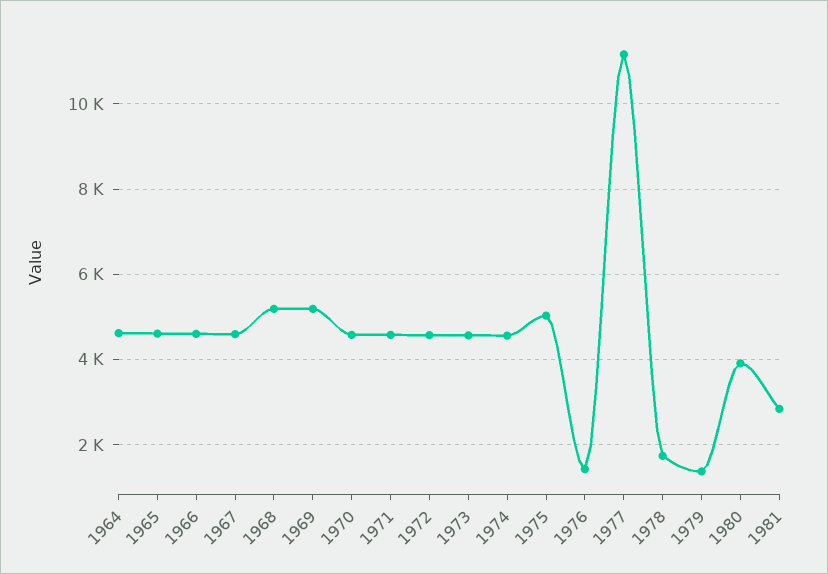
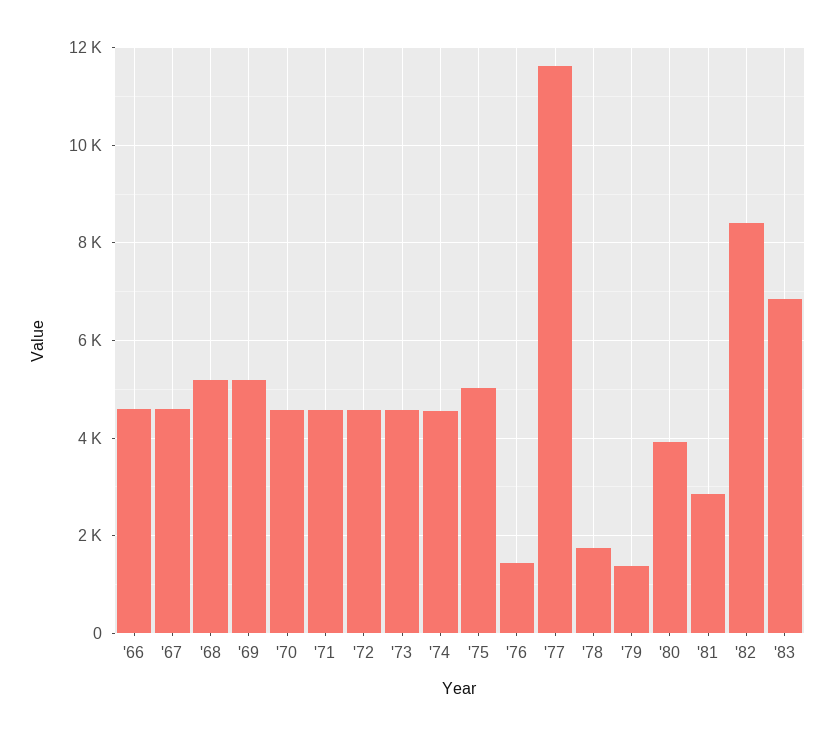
1964: 4600 -> none
1965: 4600 -> none
1977: 11200 -> 11600
'82: none -> 8400
'83: none -> 6800

